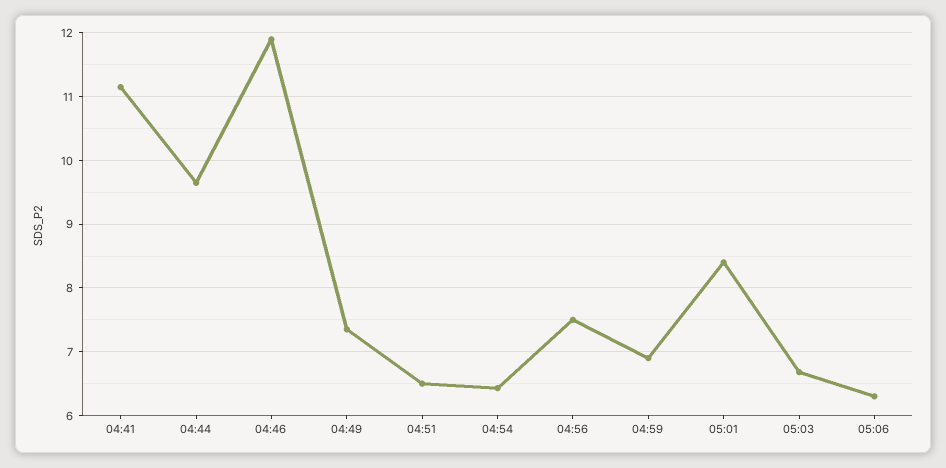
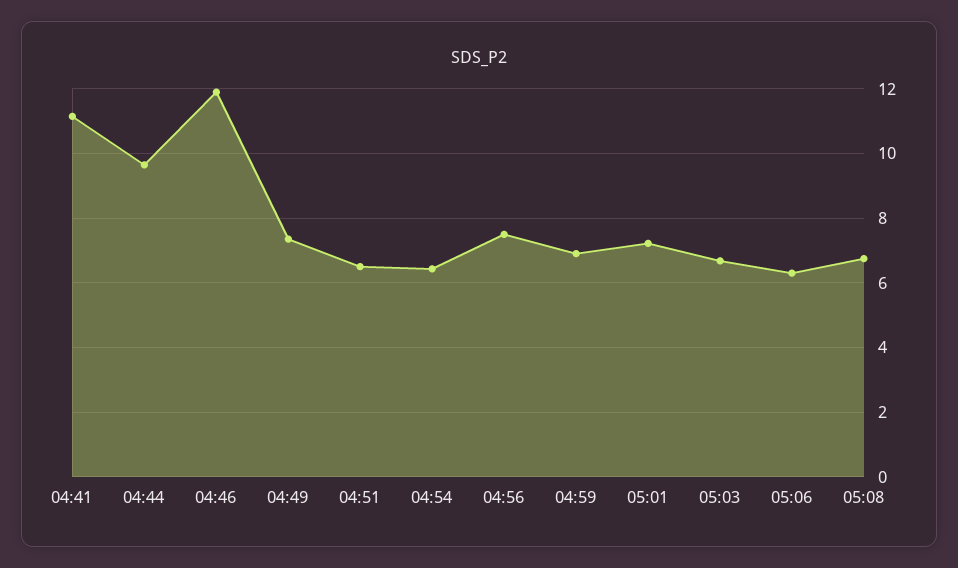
05:01: 8.4 -> 7.2
05:08: none -> 6.8

